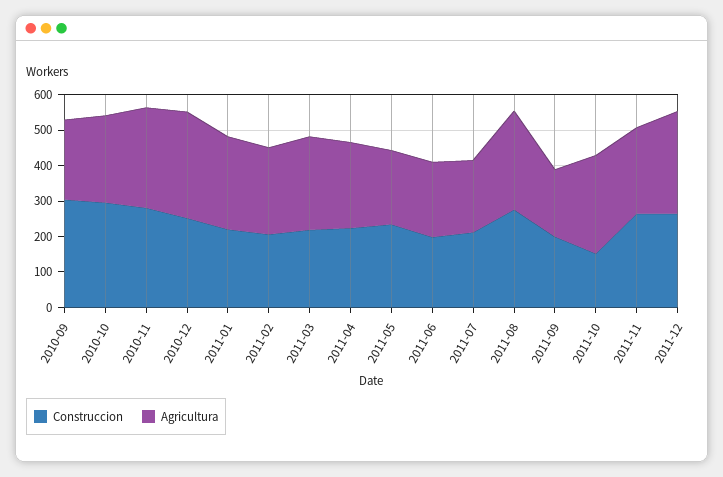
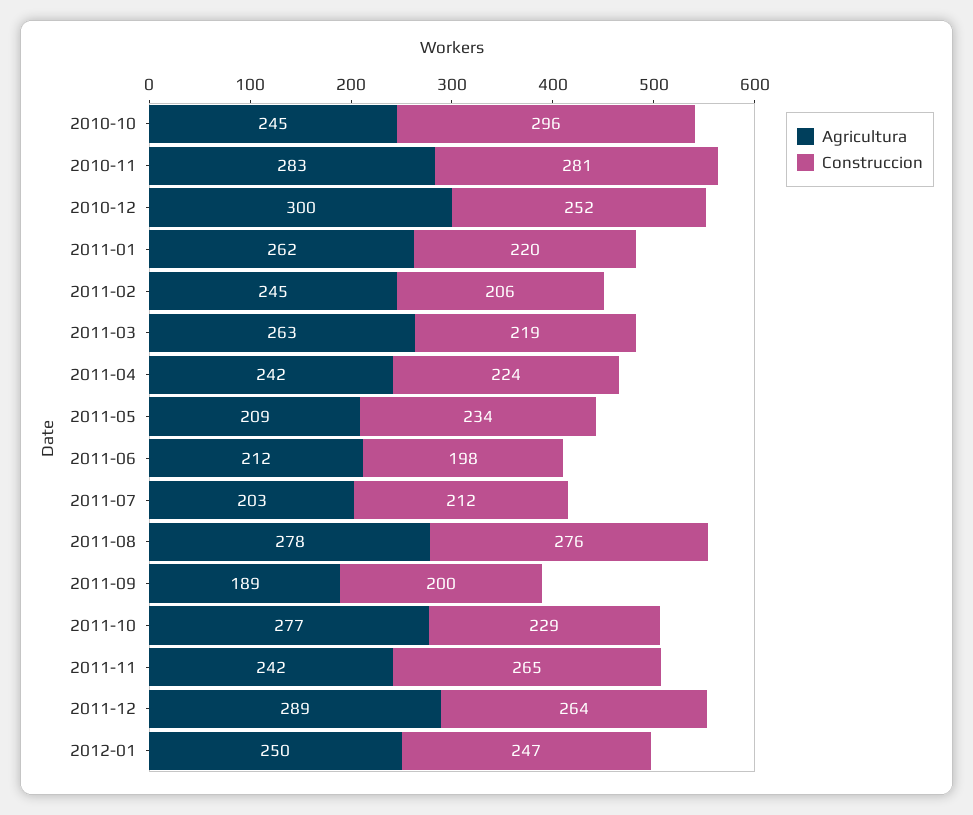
Construccion, 2010-09: 300 -> none
Agricultura, 2010-09: 225 -> none
Construccion, 2011-10: 150 -> 229
Agricultura, 2012-01: none -> 250
Construccion, 2012-01: none -> 247

